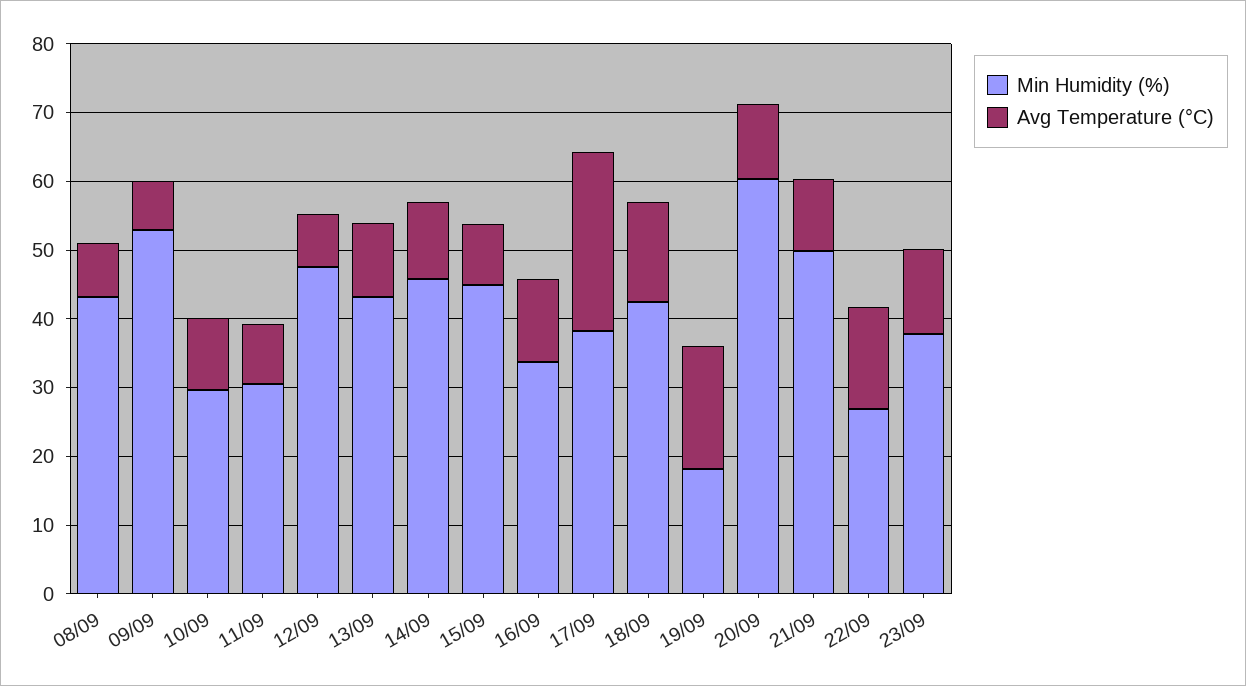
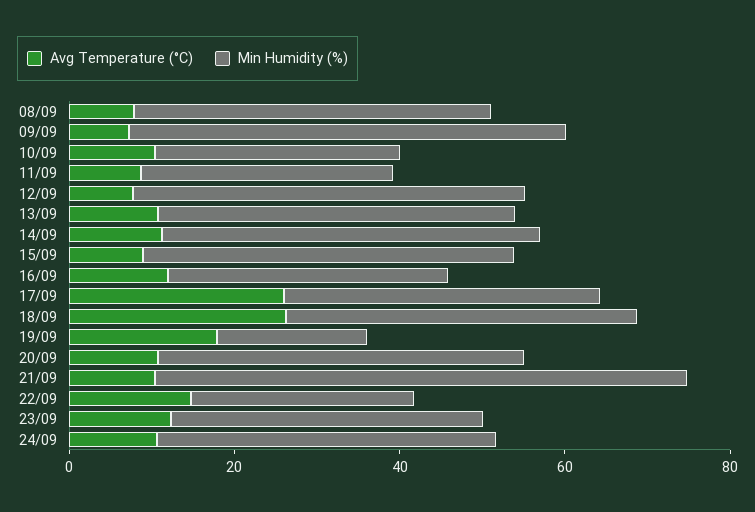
Avg Temperature (°C), 18/09: 14 -> 25
Min Humidity (%), 20/09: 60 -> 45
Min Humidity (%), 21/09: 50 -> 65
Avg Temperature (°C), 24/09: none -> 10
Min Humidity (%), 24/09: none -> 40

